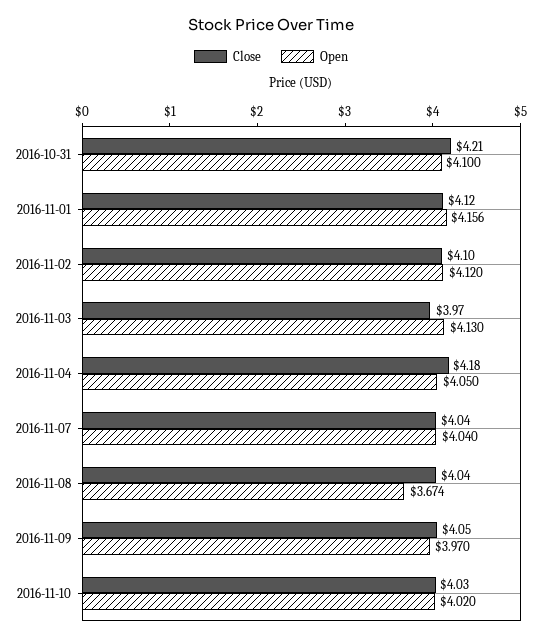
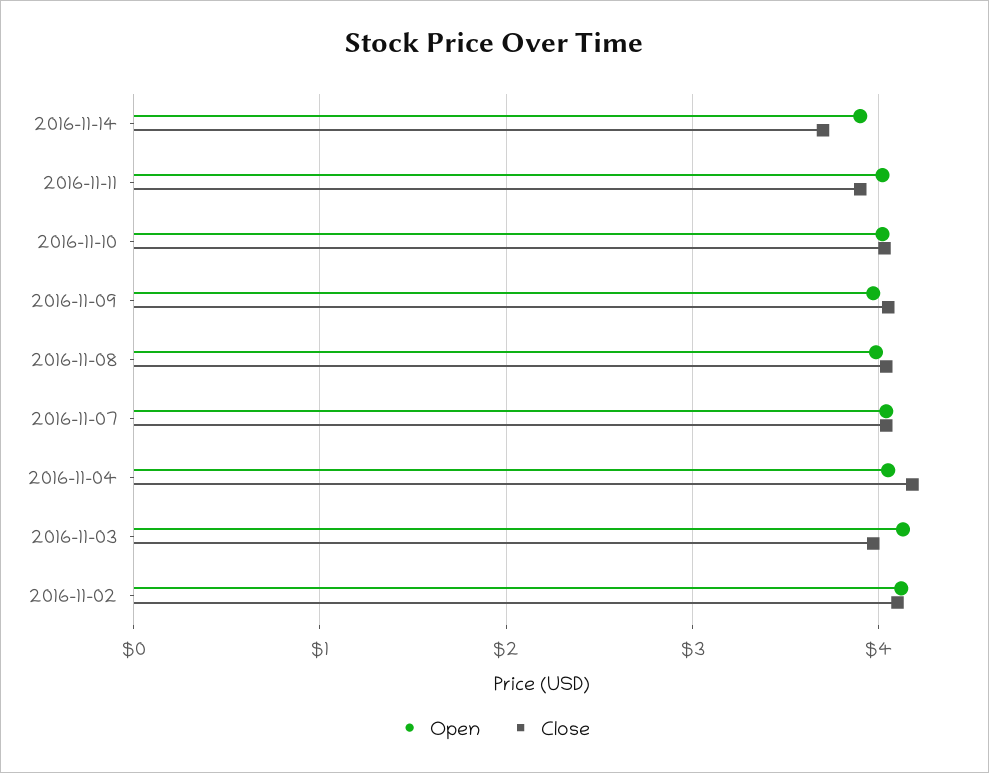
Close, 2016-10-31: 4.21 -> none
Open, 2016-10-31: 4.1 -> none
Close, 2016-11-01: 4.12 -> none
Open, 2016-11-01: 4.156 -> none
Open, 2016-11-08: 3.674 -> 4
Open, 2016-11-14: none -> 3.9
Close, 2016-11-14: none -> 3.7
Open, 2016-11-11: none -> 4
Close, 2016-11-11: none -> 3.9

